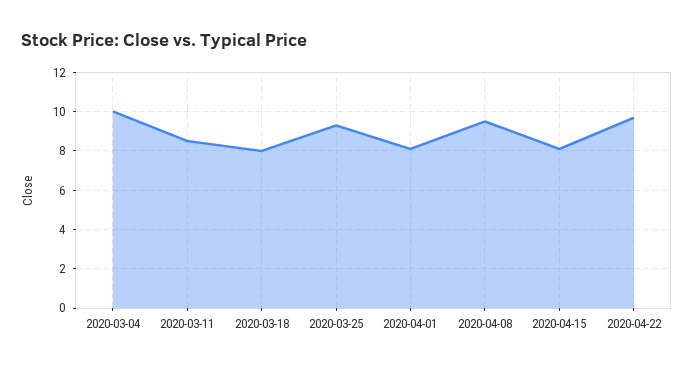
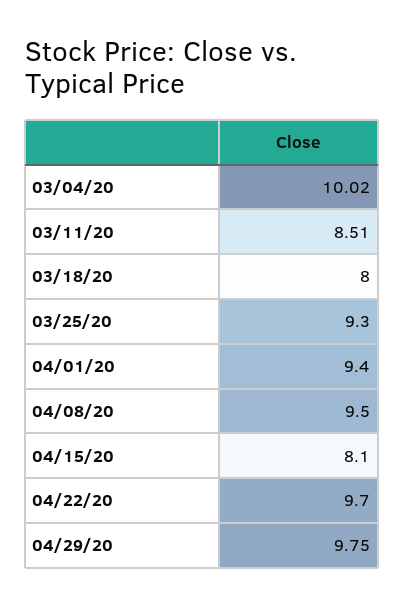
2020-04-01: 8 -> 9.4
04/29/20: none -> 9.75

